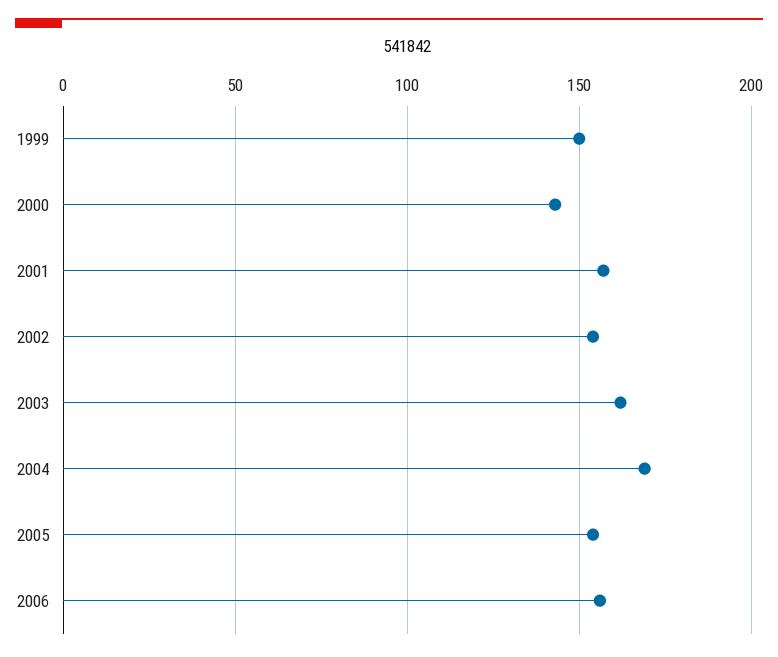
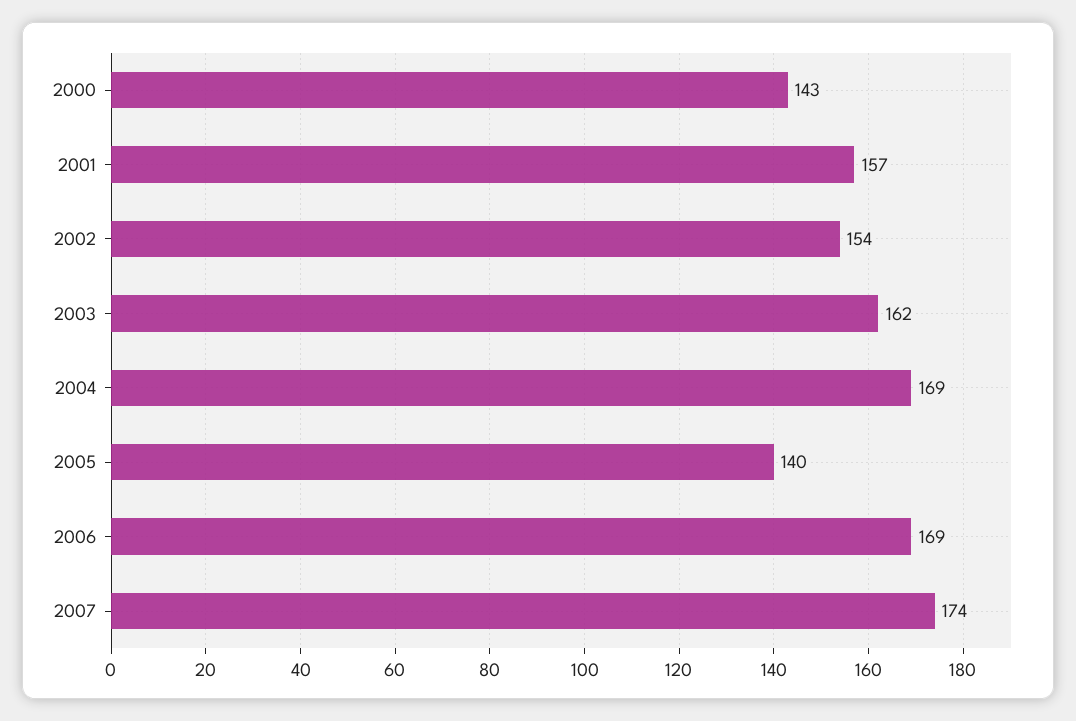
1999: 150 -> none
2005: 155 -> 140
2006: 155 -> 169
2007: none -> 174

